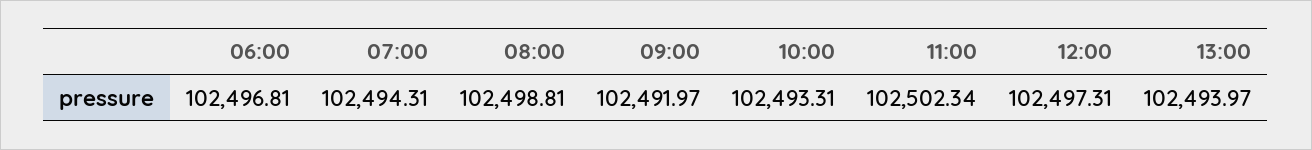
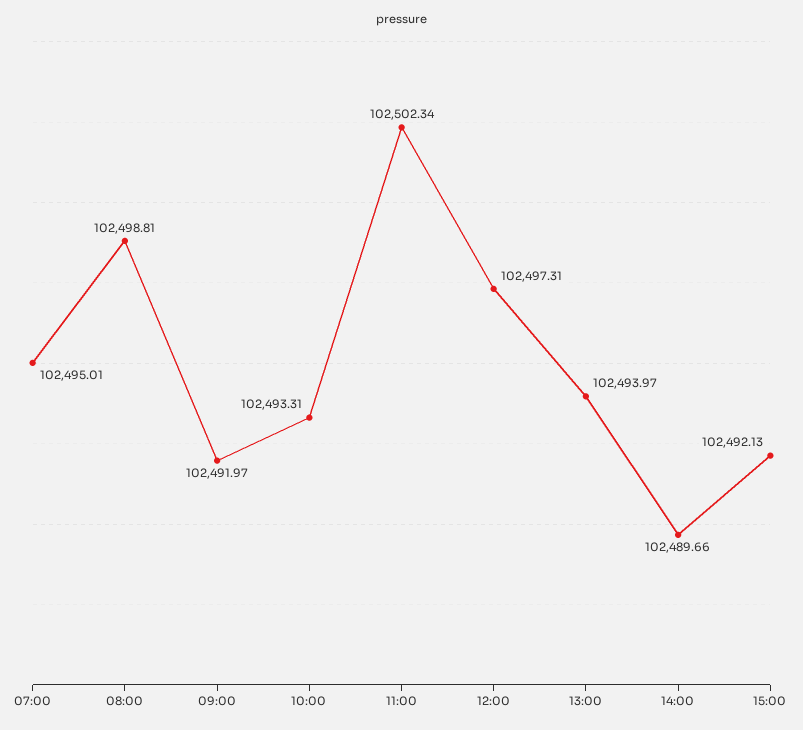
06:00: 102496.81 -> none
07:00: 102494.31 -> 102495.01
14:00: none -> 102489.66
15:00: none -> 102492.13

